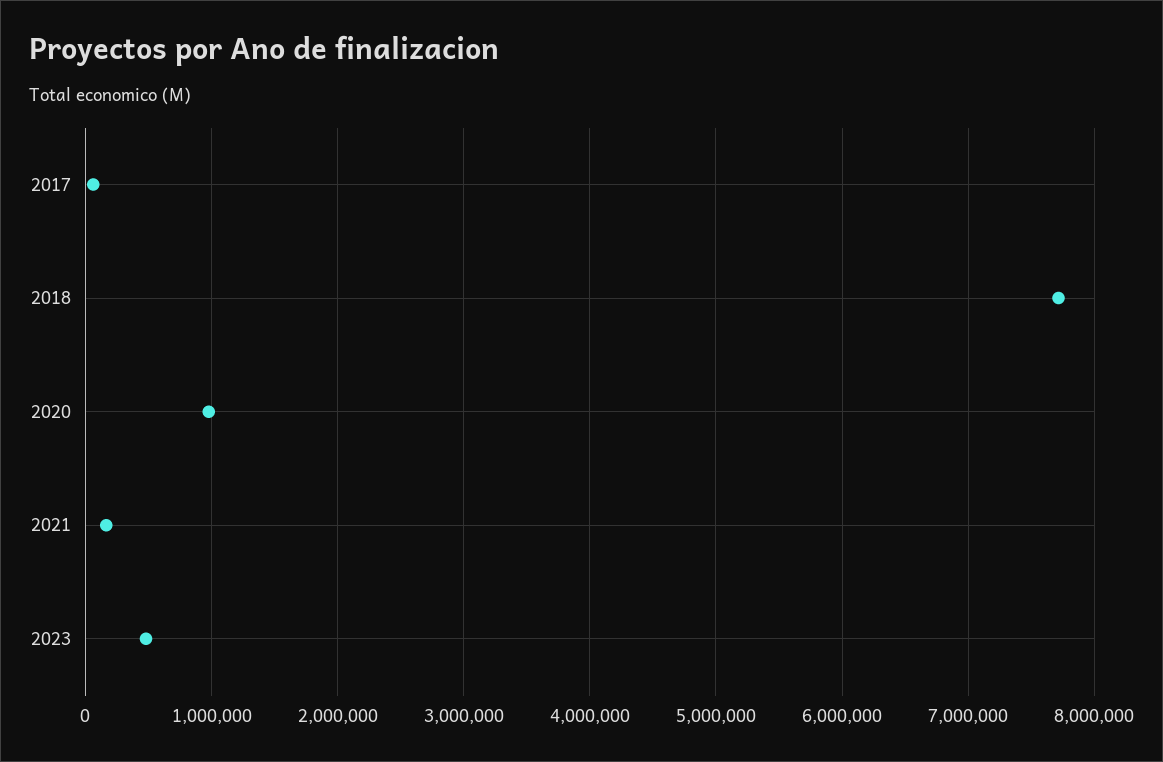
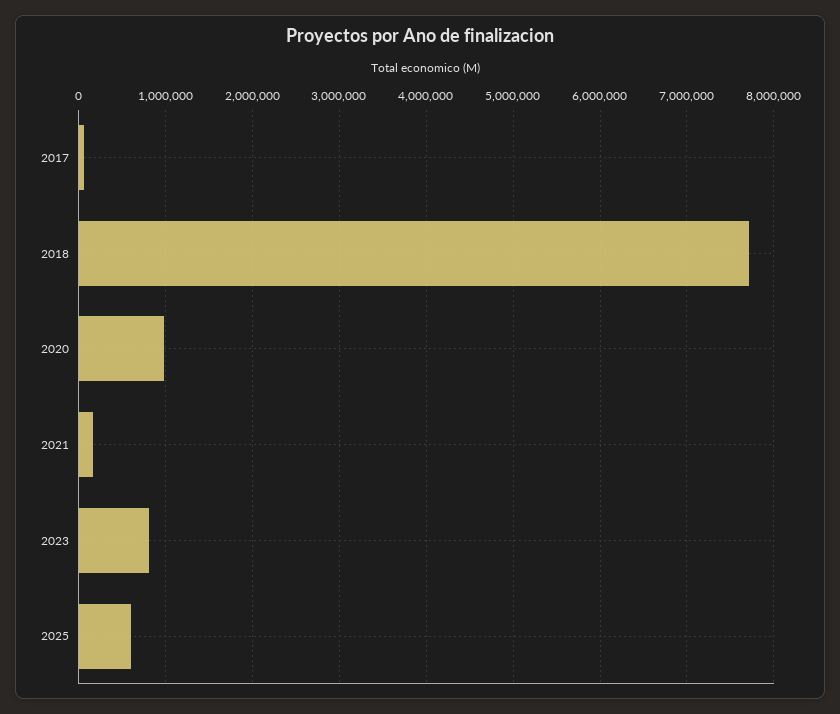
2023: 500000 -> 800000
2025: none -> 600000

